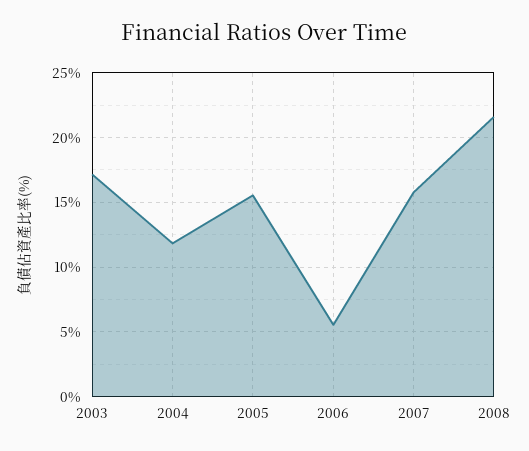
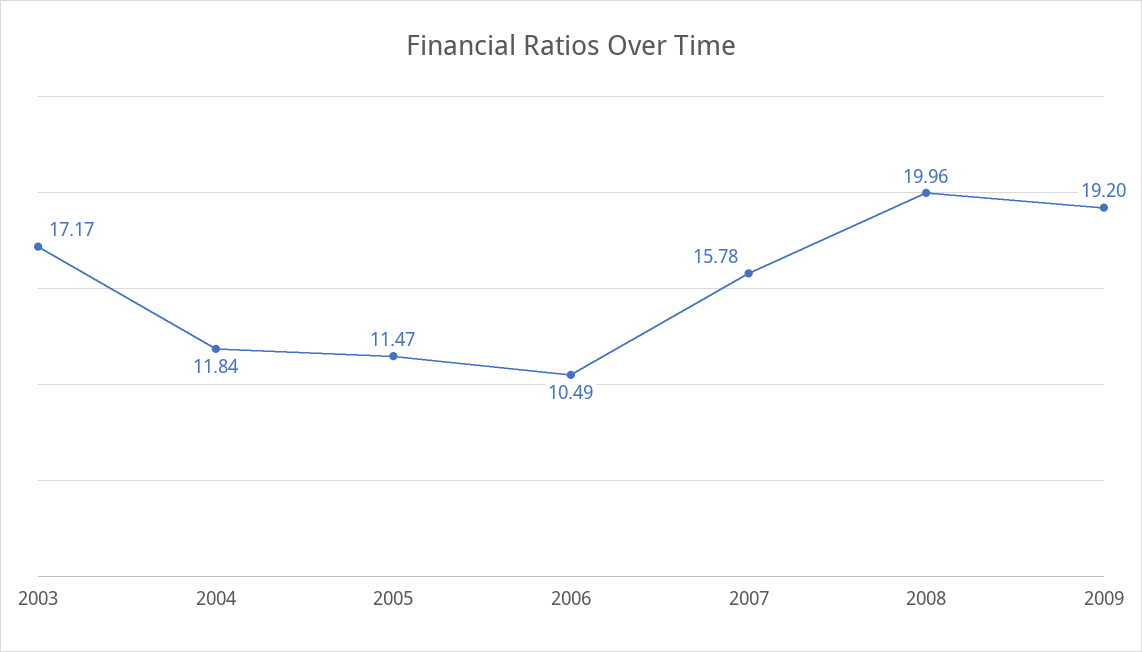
2005: 15.5 -> 11.47
2006: 5.5 -> 10.49
2008: 21.5 -> 19.96
2009: none -> 19.2

